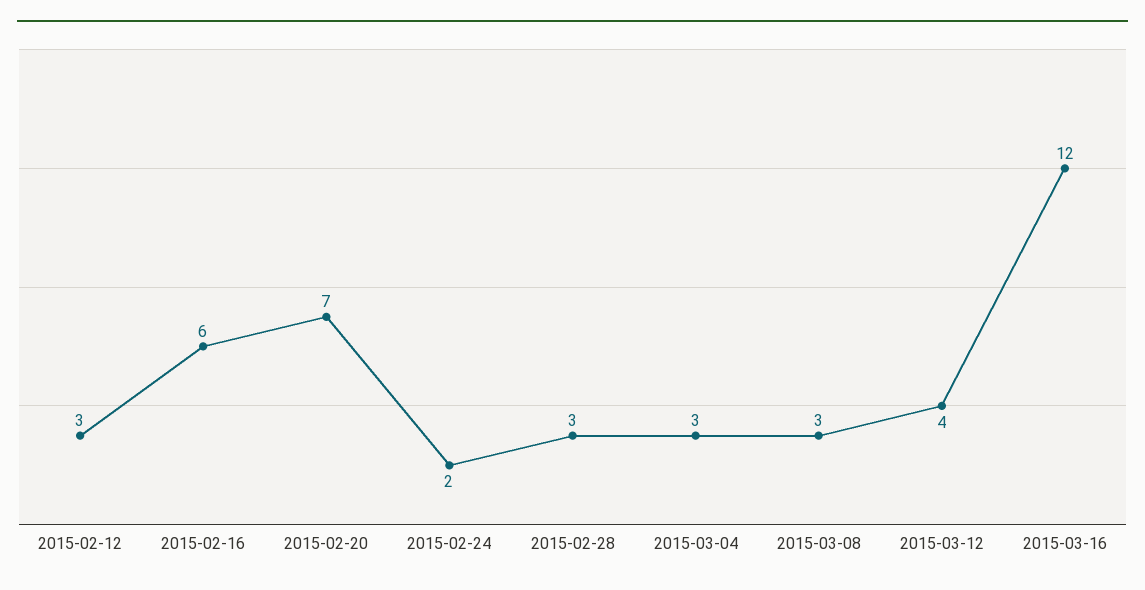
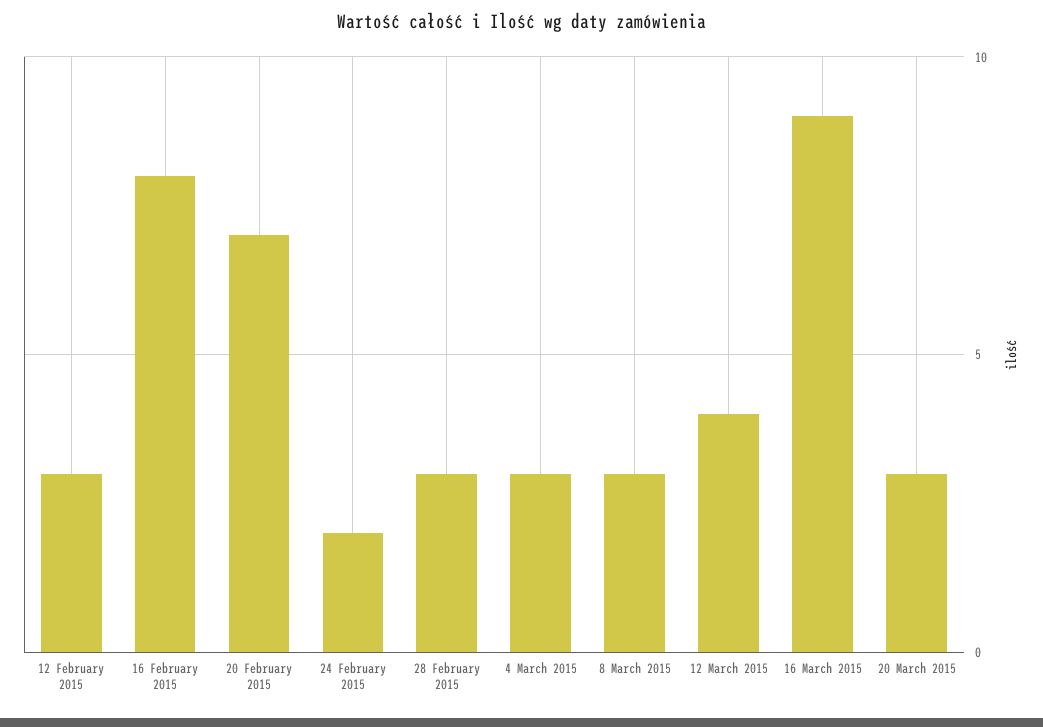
2015-02-16: 6 -> 8
2015-03-16: 12 -> 9
20 March 2015: none -> 3

